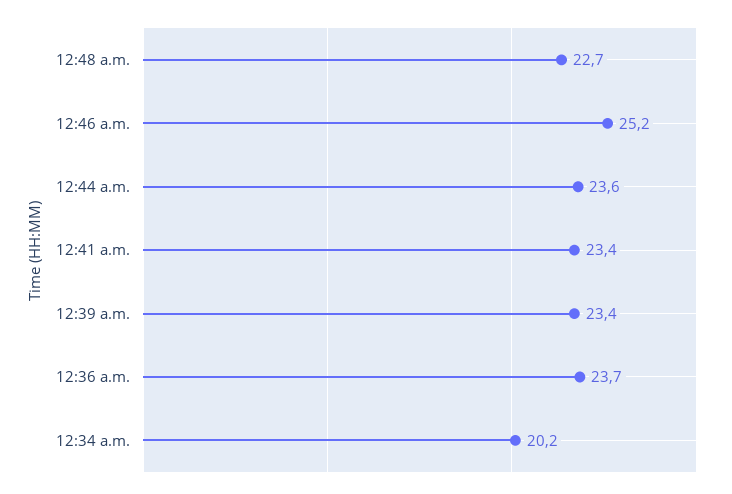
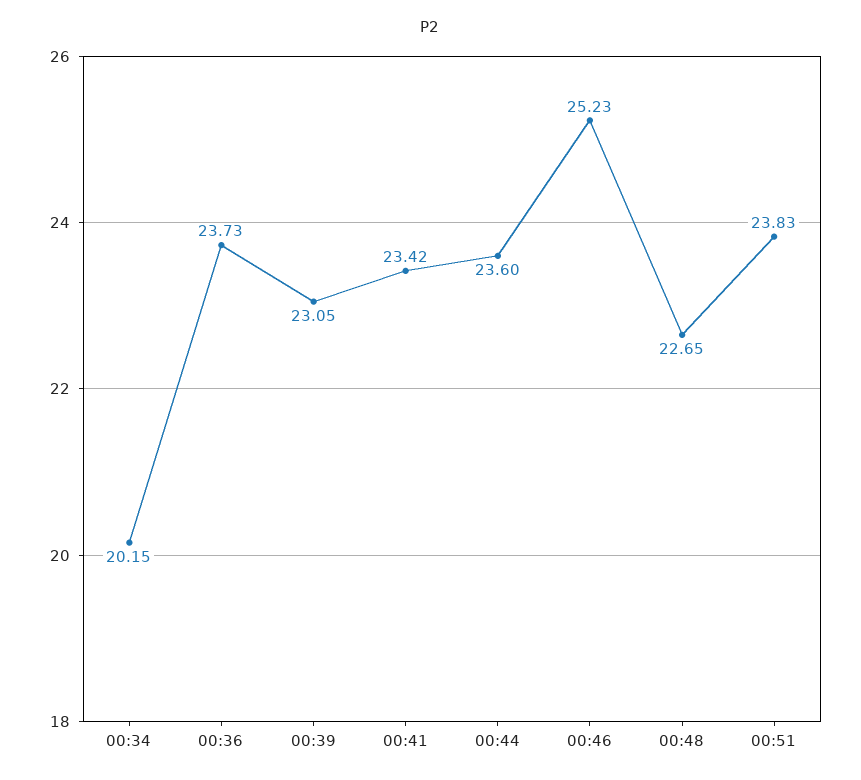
12:39 a.m.: 23.4 -> 23.05
00:51: none -> 23.83

